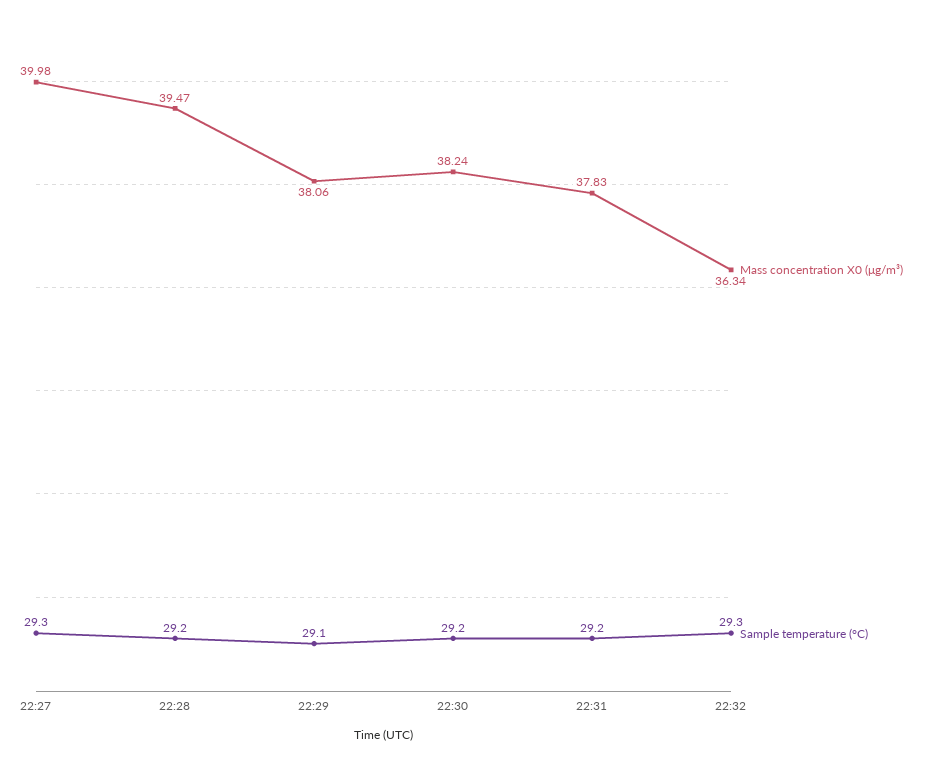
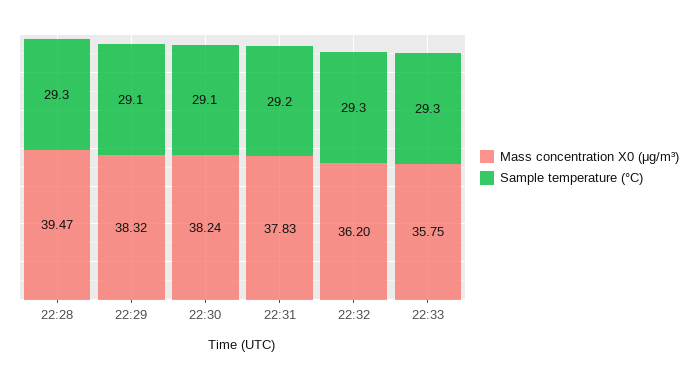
Mass concentration X0 (μg/m³), 22:27: 39.98 -> none
Sample temperature (°C), 22:27: 29.3 -> none
Sample temperature (°C), 22:28: 29.2 -> 29.3
Mass concentration X0 (μg/m³), 22:29: 38.06 -> 38.32
Sample temperature (°C), 22:30: 29.2 -> 29.1
Mass concentration X0 (μg/m³), 22:32: 36.34 -> 36.2
Mass concentration X0 (μg/m³), 22:33: none -> 35.75
Sample temperature (°C), 22:33: none -> 29.3

